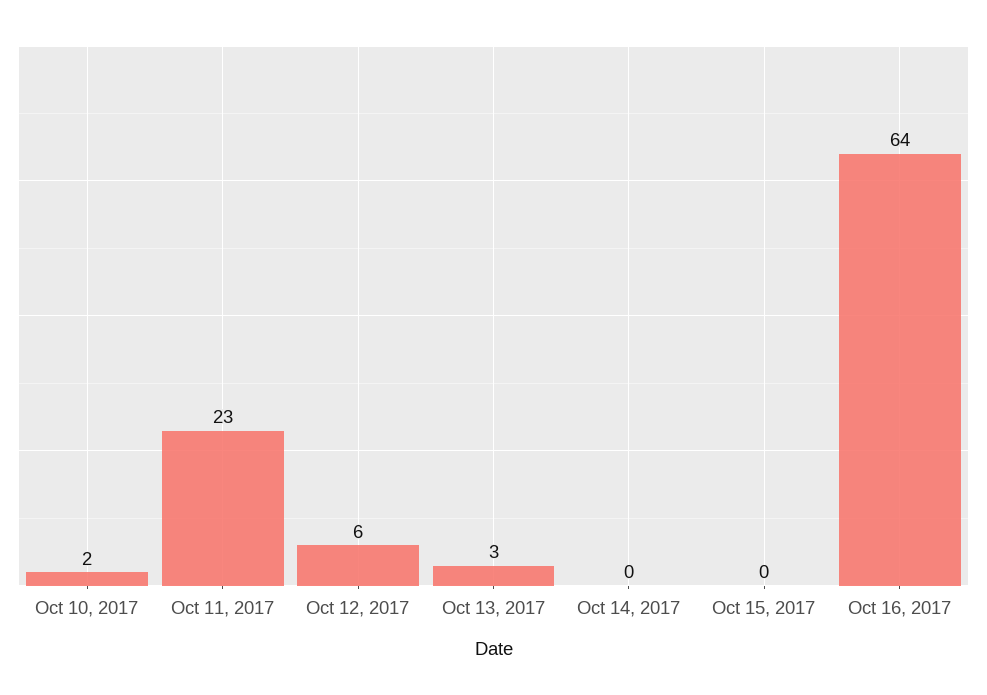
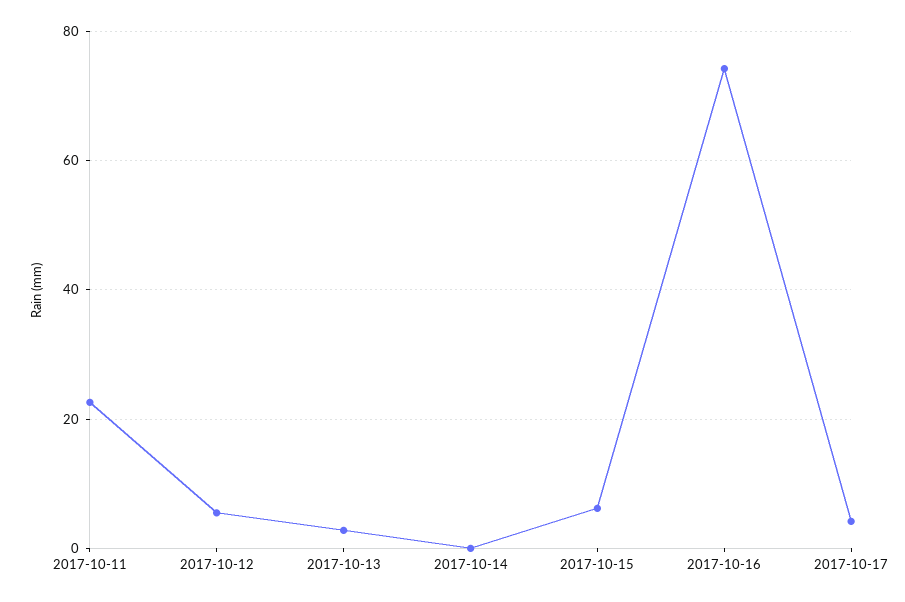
Oct 10, 2017: 2 -> none
Oct 15, 2017: 0 -> 6
Oct 16, 2017: 64 -> 74
2017-10-17: none -> 4

